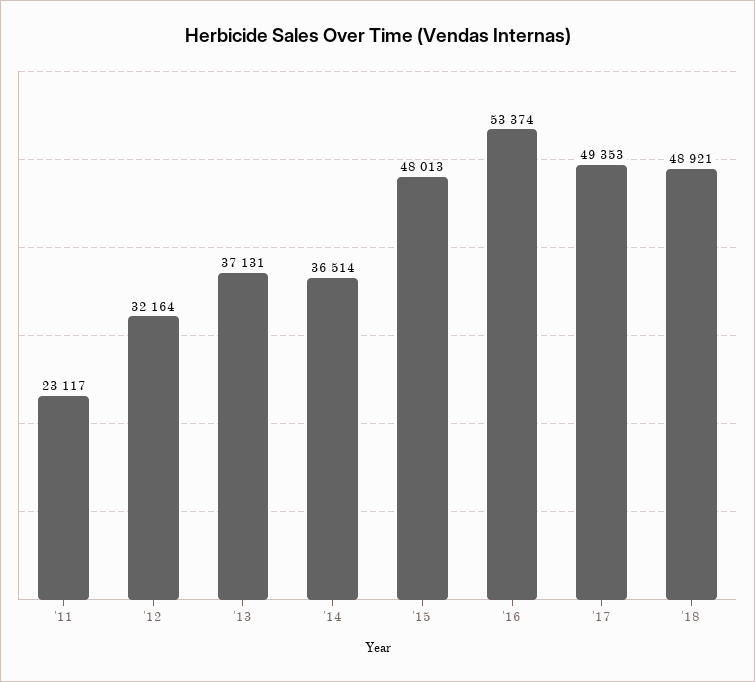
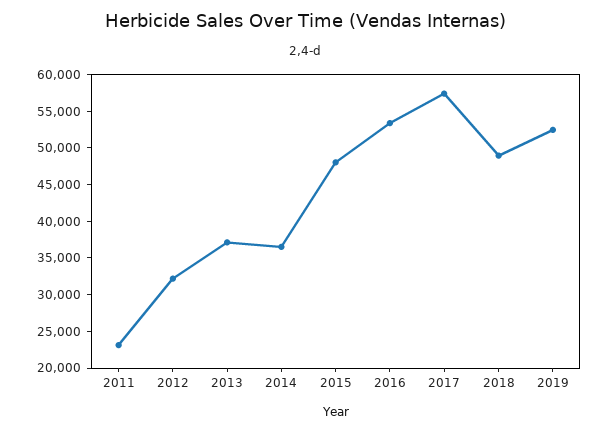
'17: 49353 -> 57500
2019: none -> 52500

